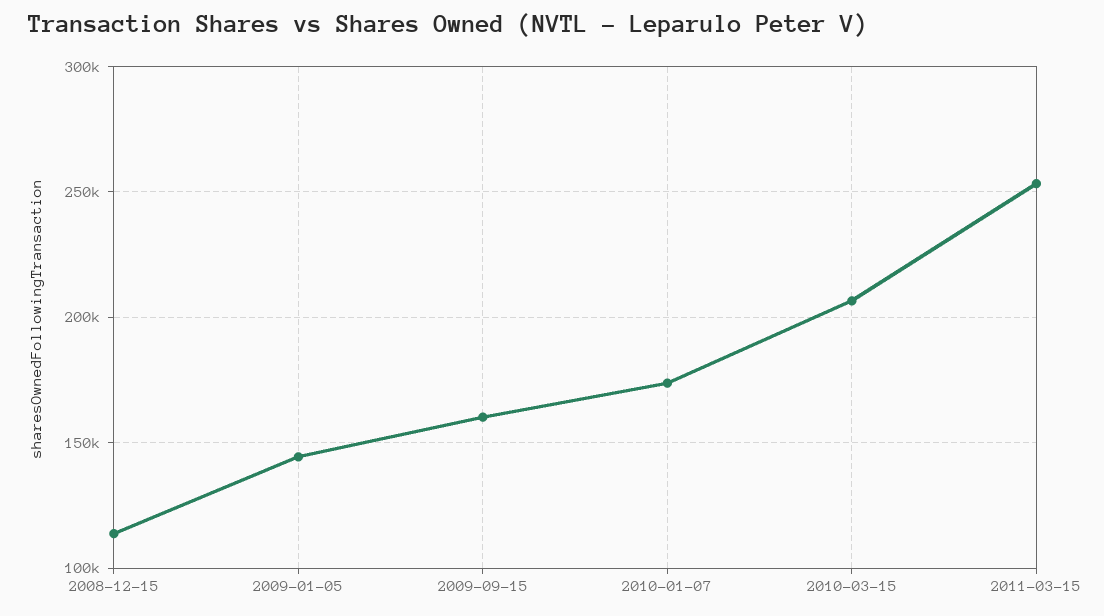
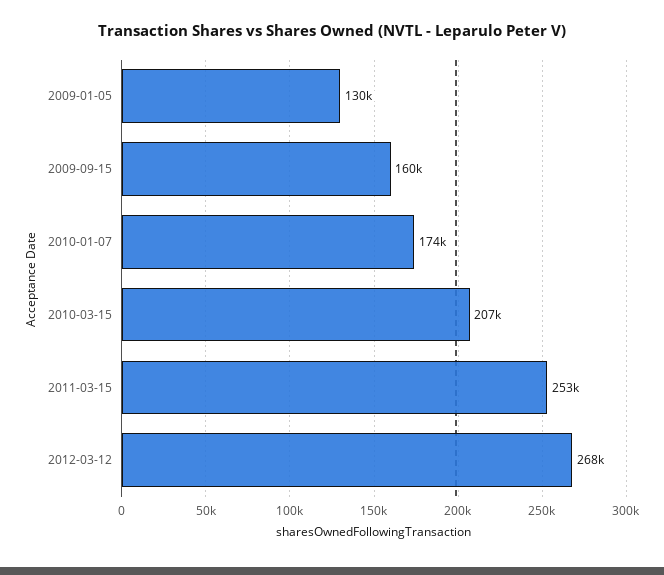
2008-12-15: 115000 -> none
2009-01-05: 145000 -> 130000
2012-03-12: none -> 268000

